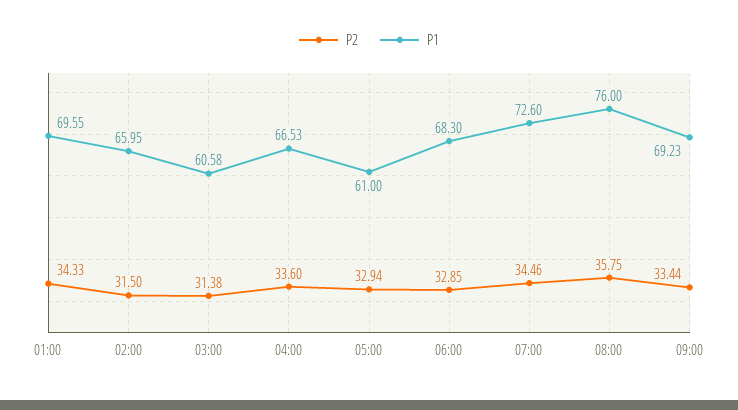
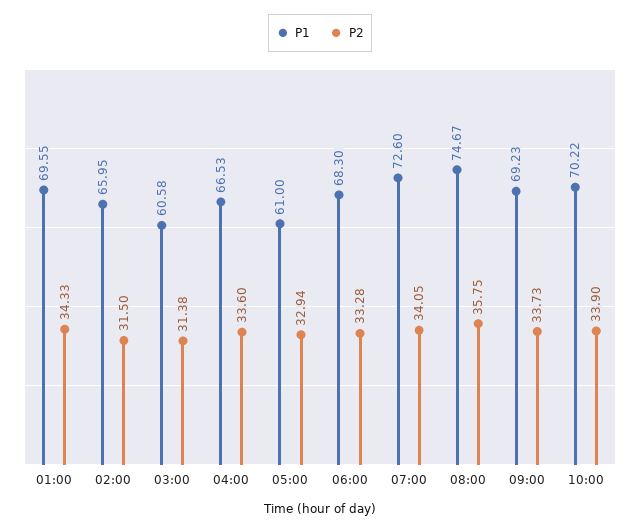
P2, 06:00: 32.85 -> 33.28
P2, 07:00: 34.46 -> 34.05
P1, 08:00: 76 -> 74.67
P2, 09:00: 33.44 -> 33.73
P1, 10:00: none -> 70.22
P2, 10:00: none -> 33.9

